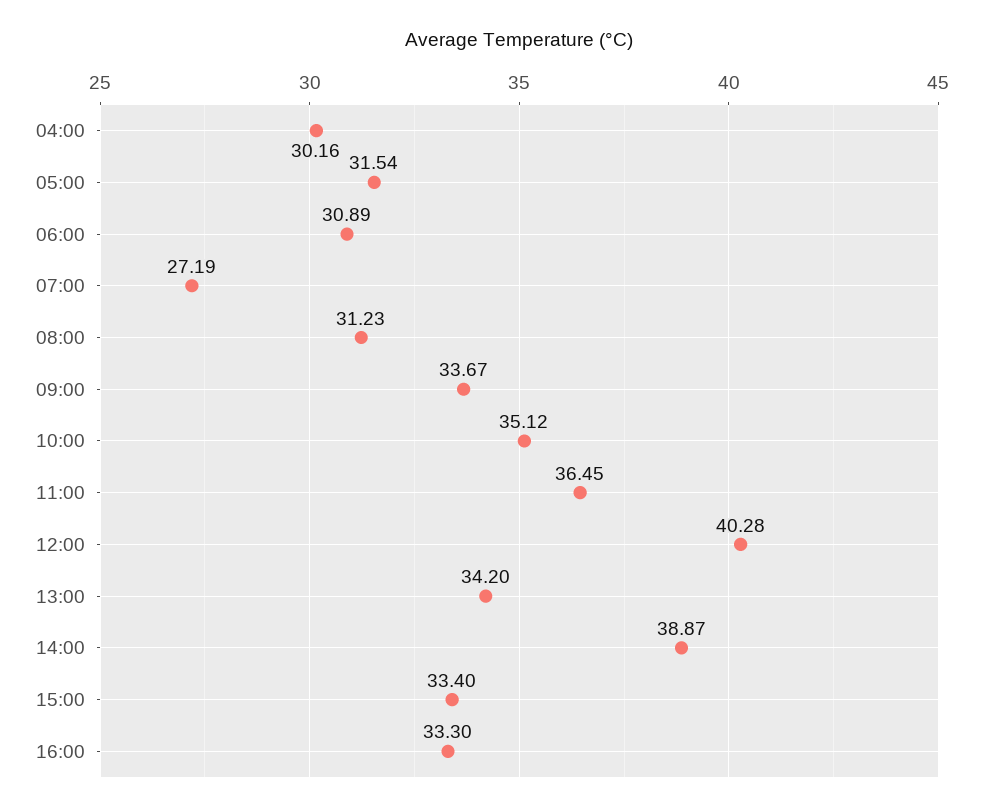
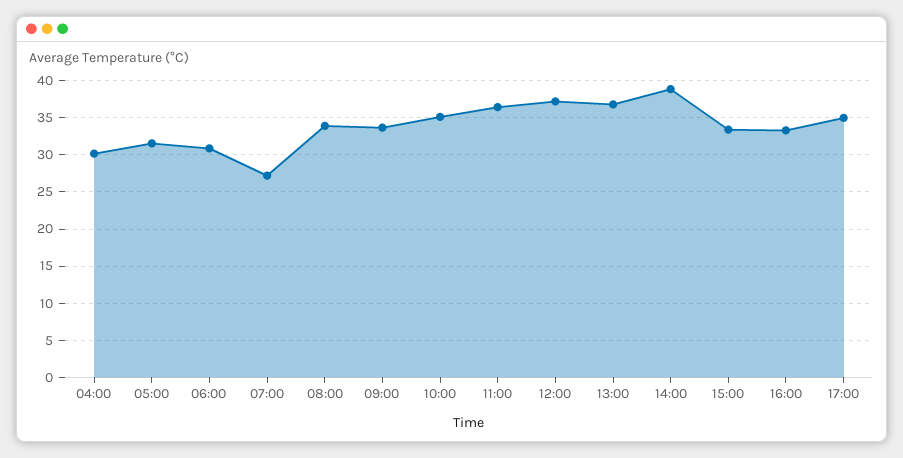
08:00: 31.23 -> 34
12:00: 40.28 -> 37
13:00: 34.2 -> 37
17:00: none -> 35

